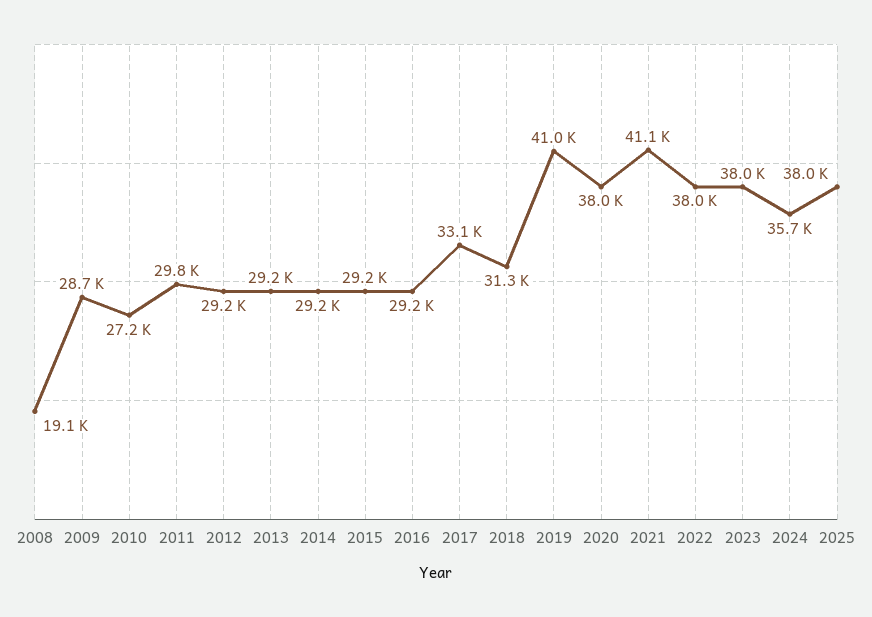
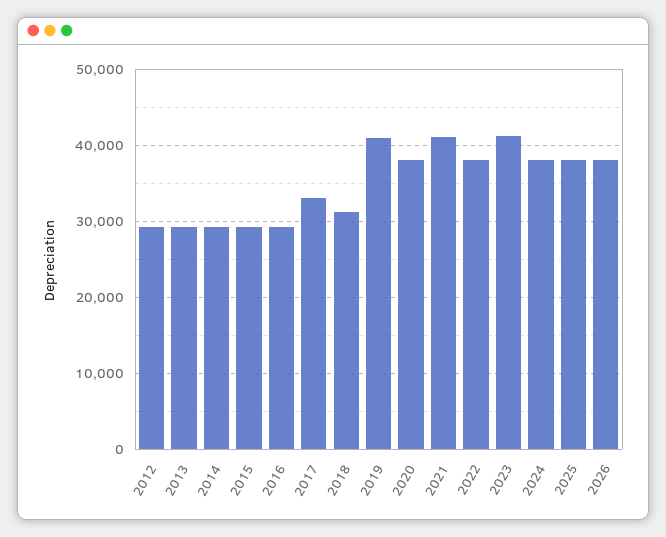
2008: 19100 -> none
2009: 28700 -> none
2010: 27200 -> none
2011: 29800 -> none
2023: 38000 -> 41000
2024: 35700 -> 38000
2026: none -> 38000

